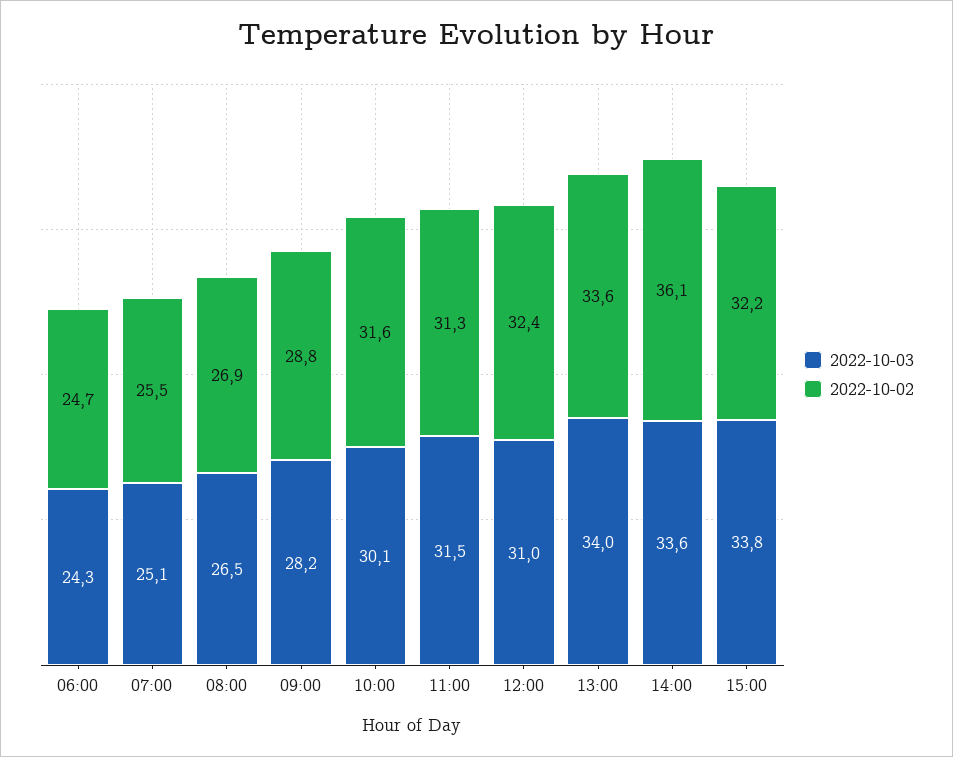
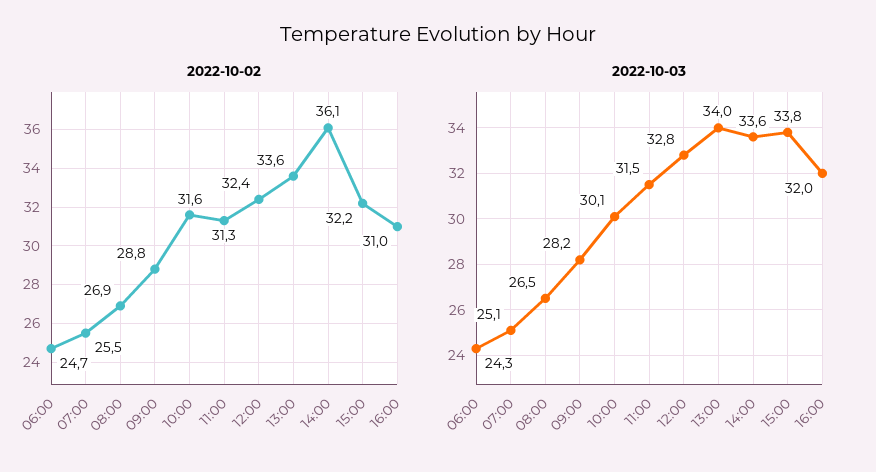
2022-10-03, 12:00: 31 -> 32.8
2022-10-02, 16:00: none -> 31
2022-10-03, 16:00: none -> 32

